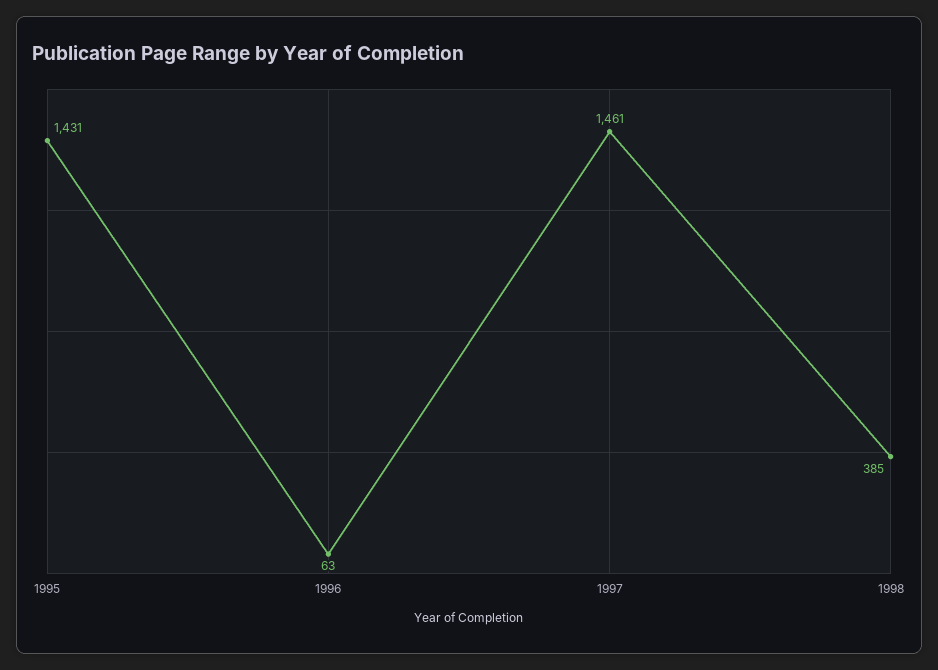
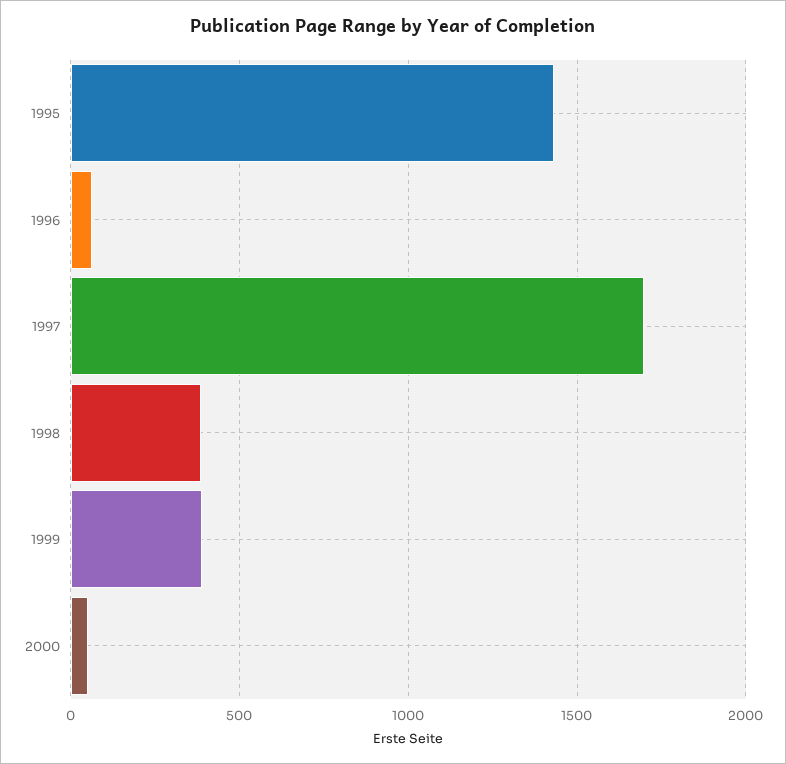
1997: 1461 -> 1700
1999: none -> 400
2000: none -> 50

